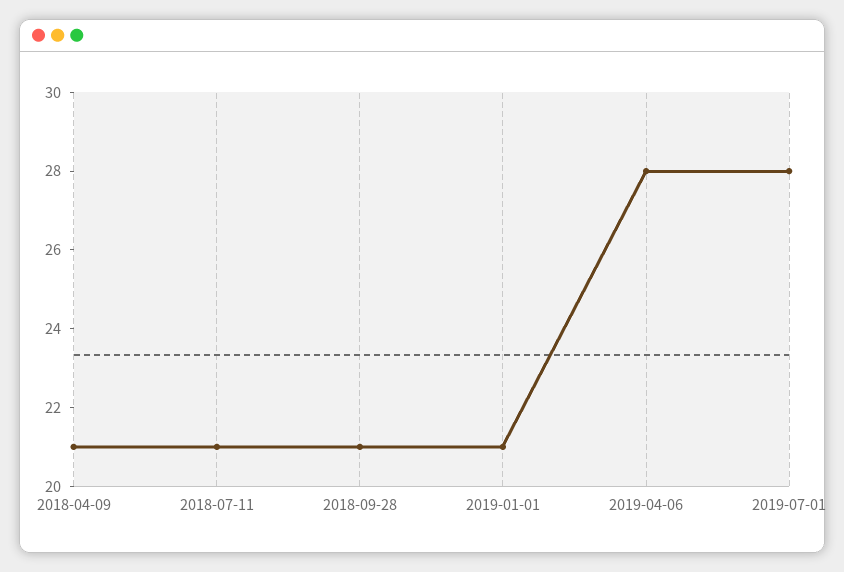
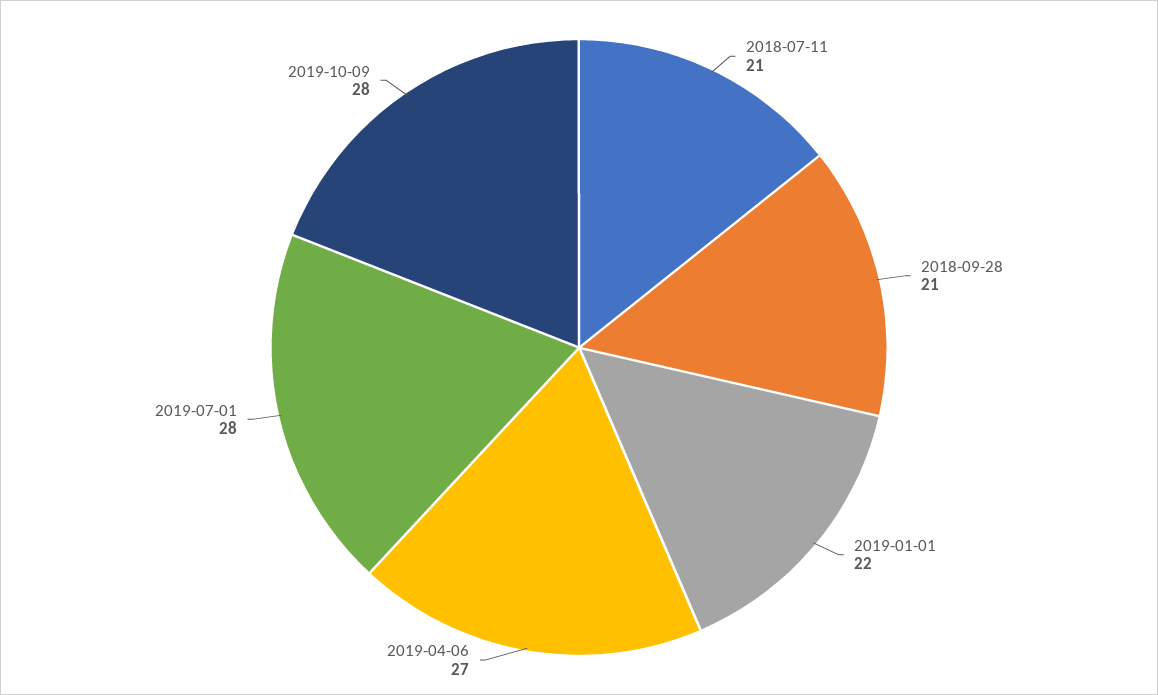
2018-04-09: 21 -> none
2019-01-01: 21 -> 22
2019-04-06: 28 -> 27
2019-10-09: none -> 28

